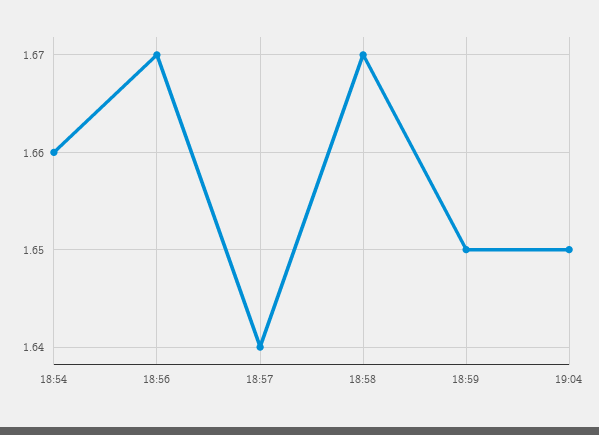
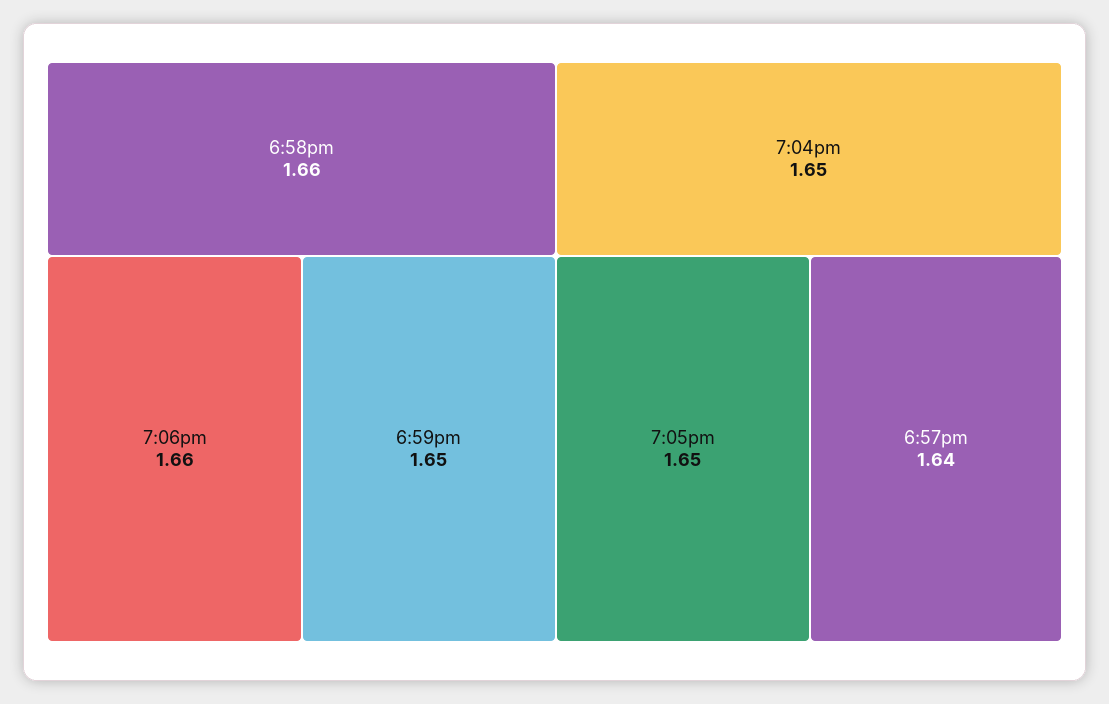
18:54: 1.66 -> none
18:56: 1.67 -> none
18:58: 1.67 -> 1.66
7:06pm: none -> 1.66
7:05pm: none -> 1.65

